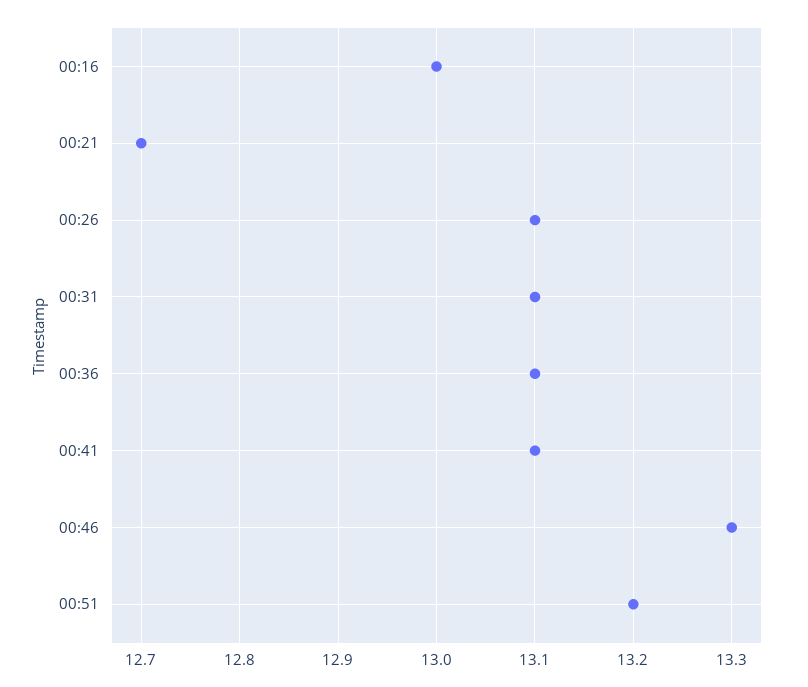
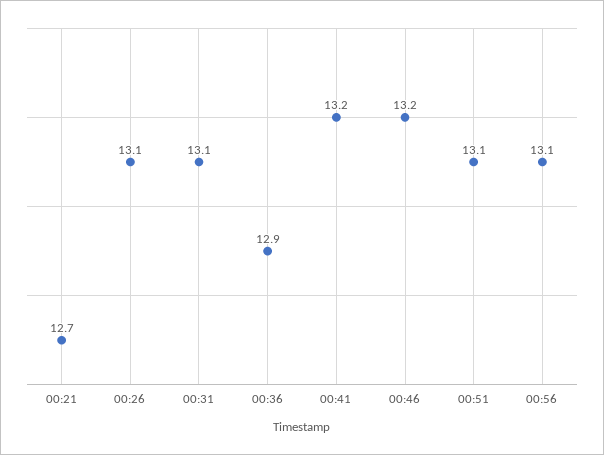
00:16: 13 -> none
00:36: 13.1 -> 12.9
00:41: 13.1 -> 13.2
00:46: 13.3 -> 13.2
00:51: 13.2 -> 13.1
00:56: none -> 13.1

